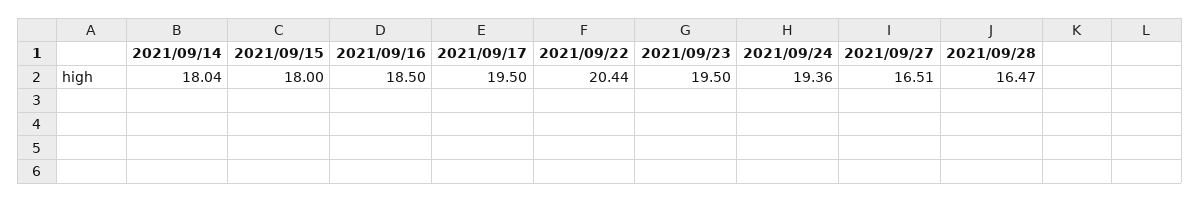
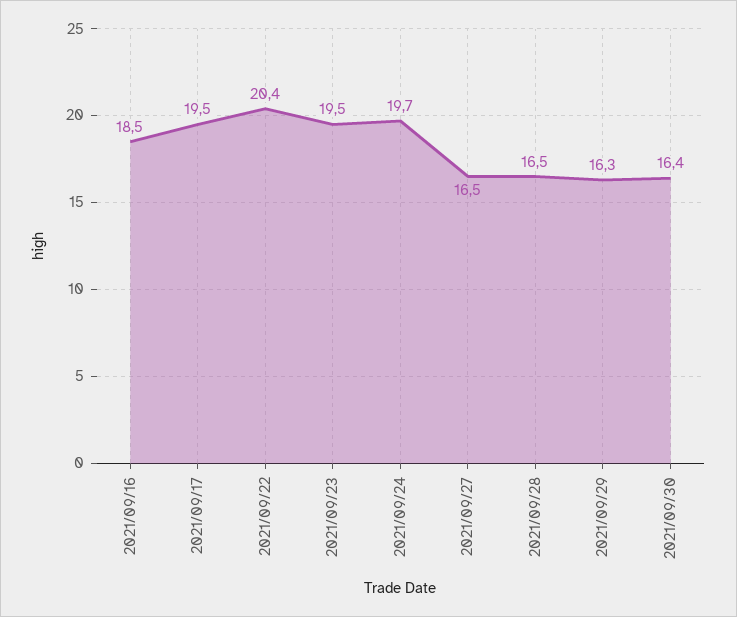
2021/09/14: 18.04 -> none
2021/09/15: 18 -> none
2021/09/24: 19.36 -> 19.7
2021/09/29: none -> 16.3
2021/09/30: none -> 16.4

